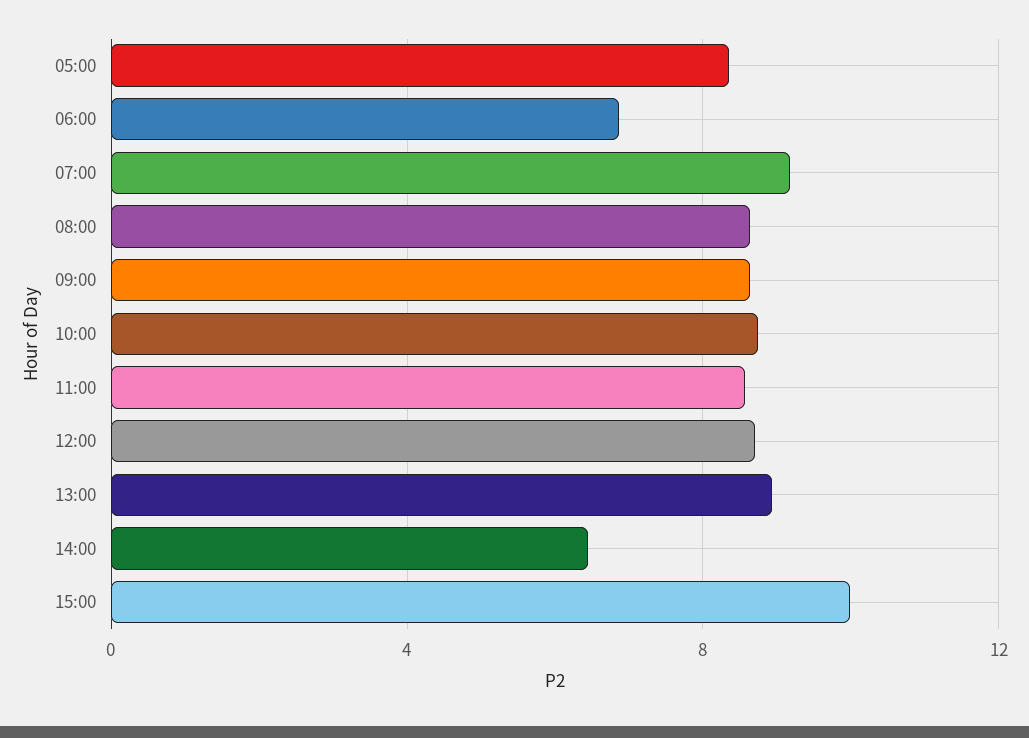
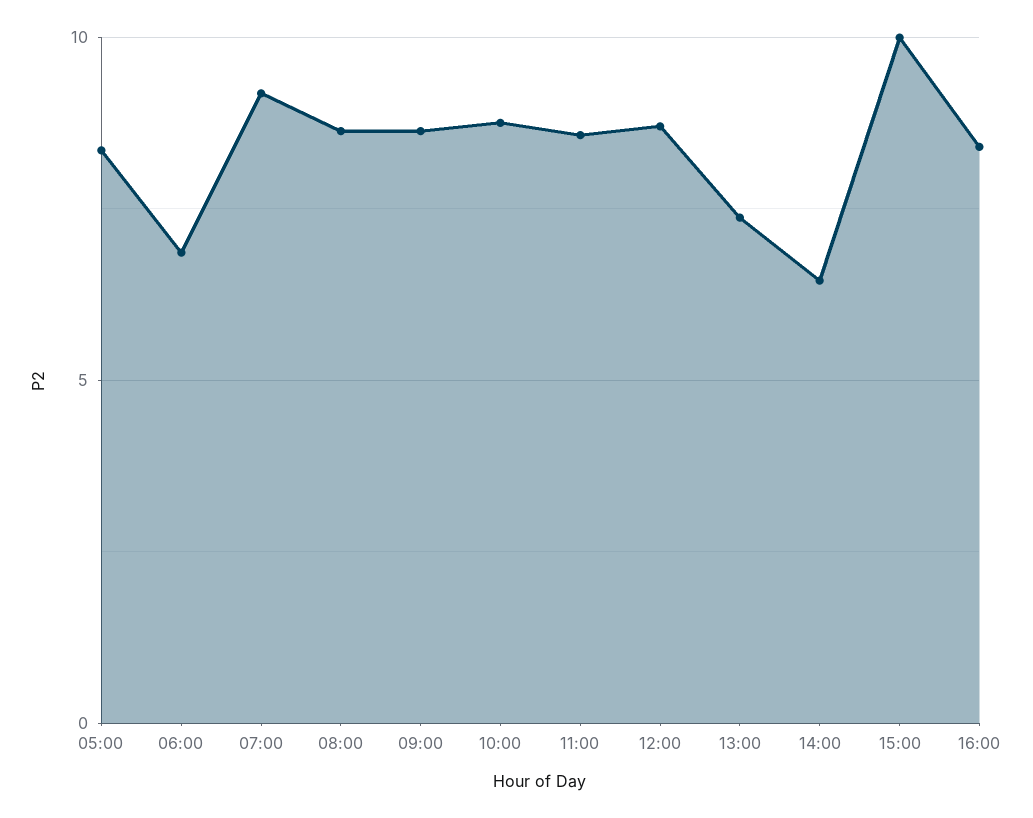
13:00: 9 -> 7.5
16:00: none -> 8.5

